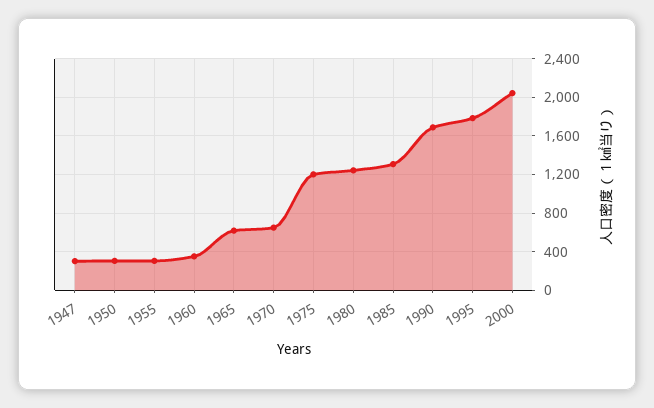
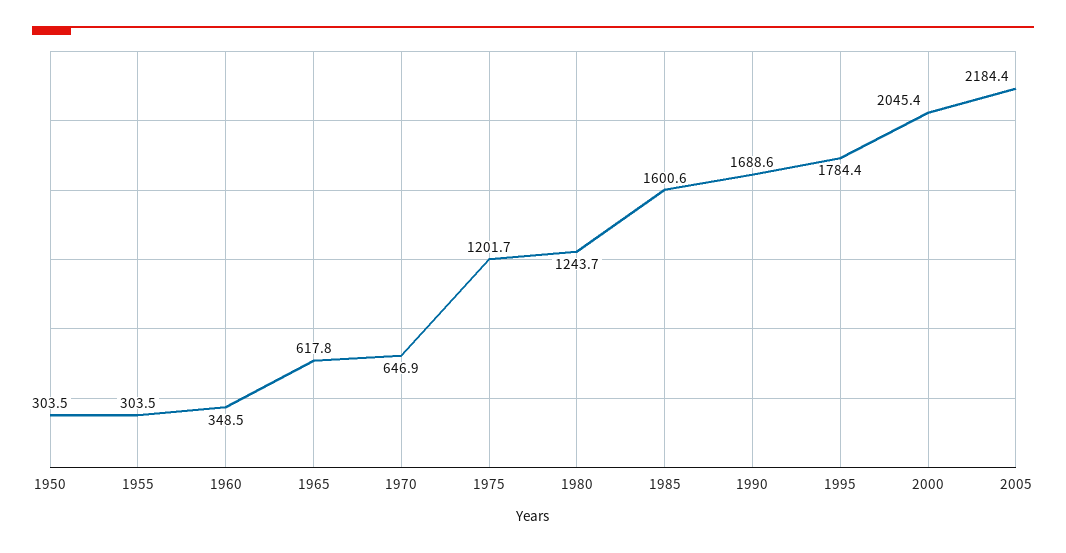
1947: 300 -> none
1985: 1300 -> 1600.6
2005: none -> 2184.4

